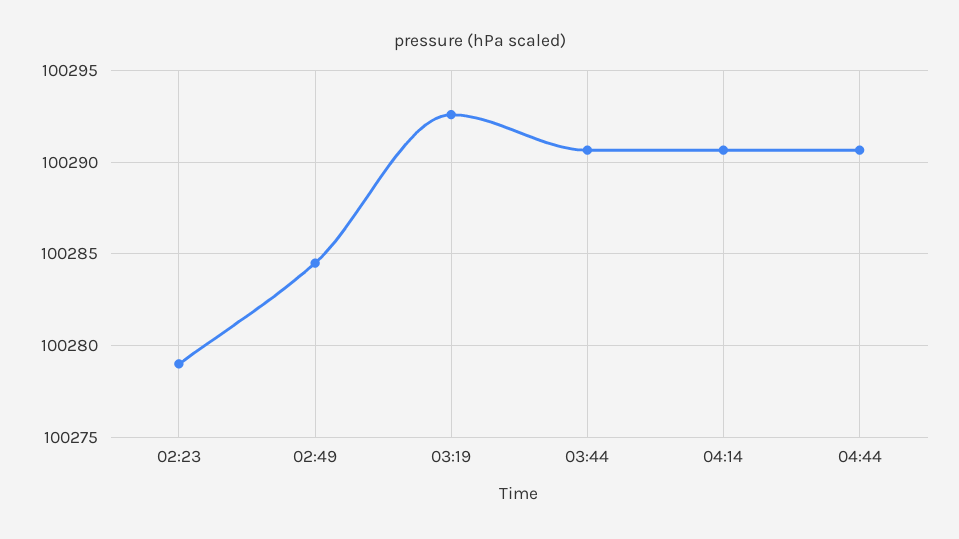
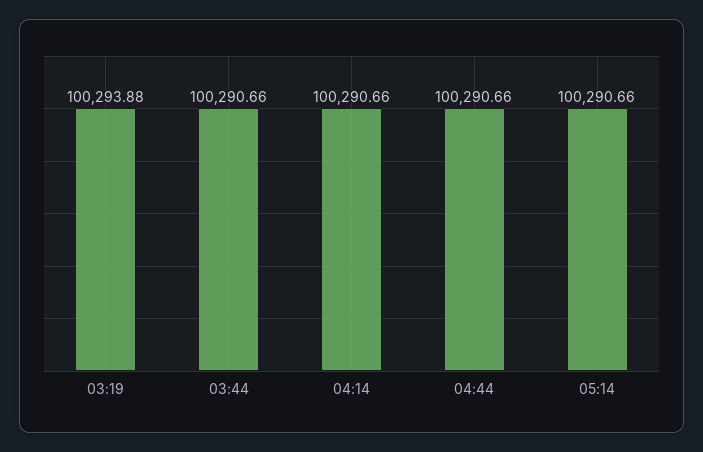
02:23: 100279 -> none
02:49: 100284.5 -> none
03:19: 100292.5 -> 100293.88
05:14: none -> 100290.66

